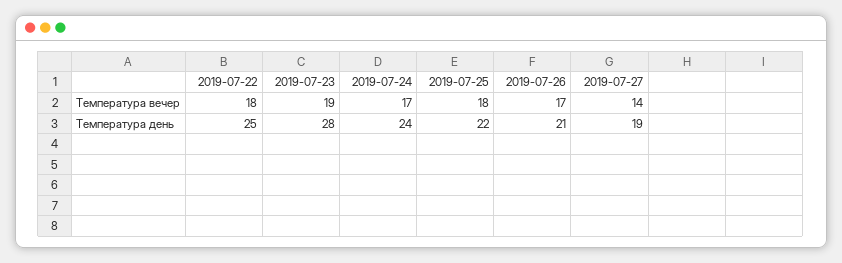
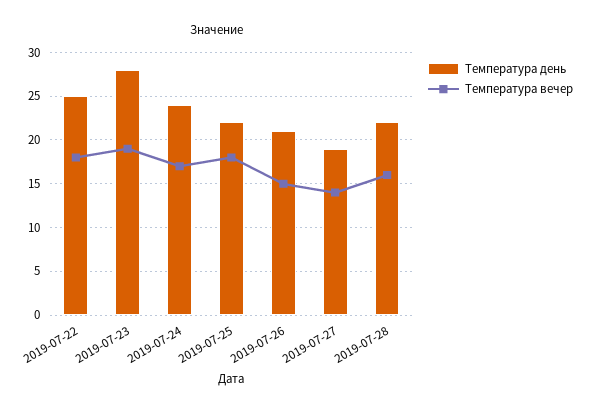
Температура вечер, 2019-07-26: 17 -> 15
Температура день, 2019-07-28: none -> 22
Температура вечер, 2019-07-28: none -> 16

